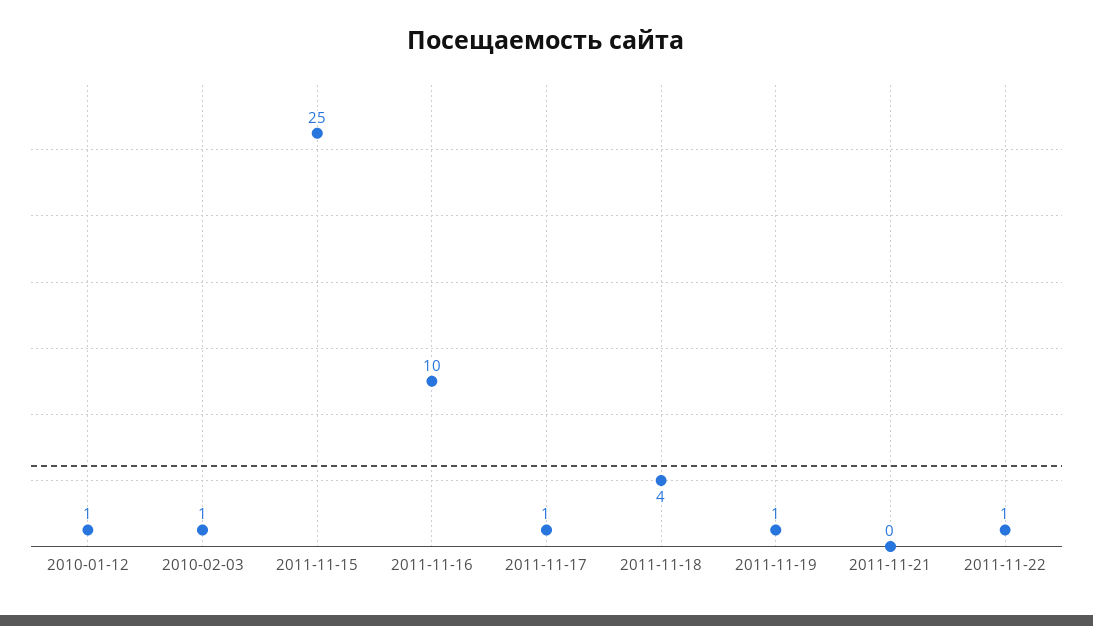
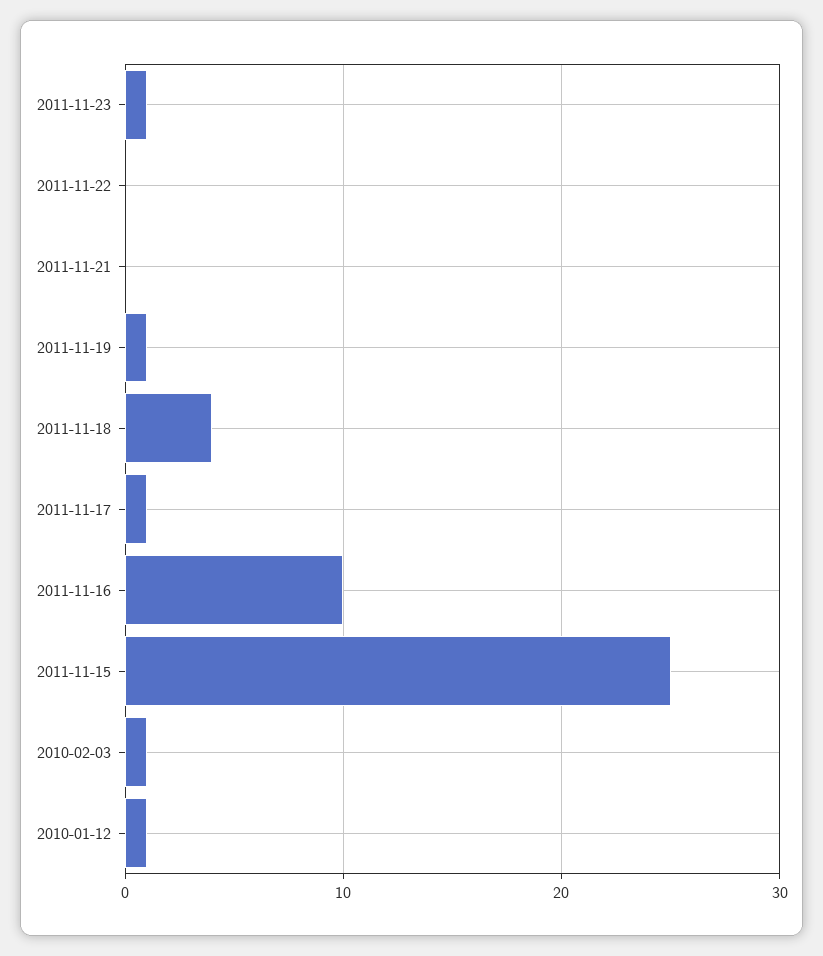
2011-11-22: 1 -> 0
2011-11-23: none -> 1

